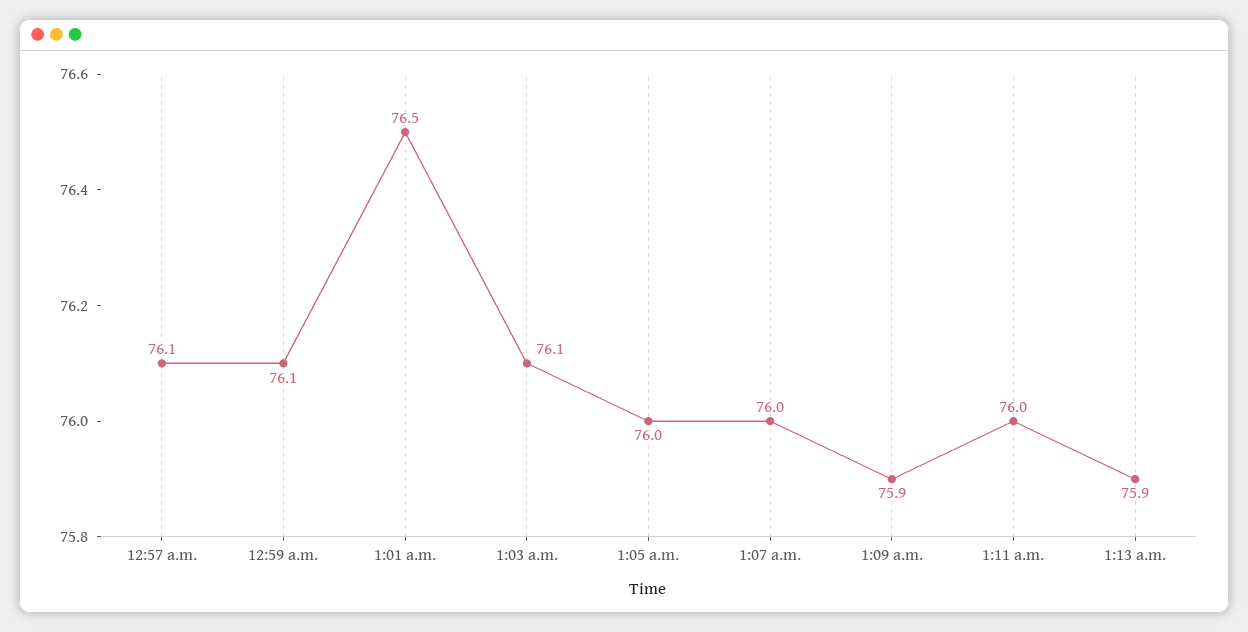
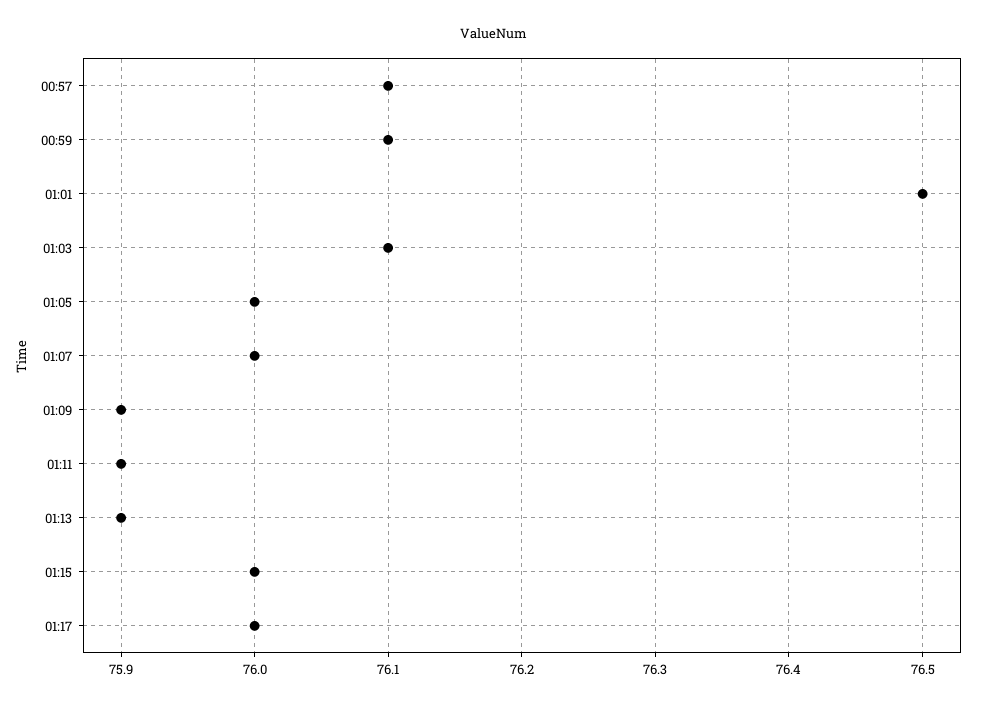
1:11 a.m.: 76 -> 75.9
01:15: none -> 76
01:17: none -> 76

